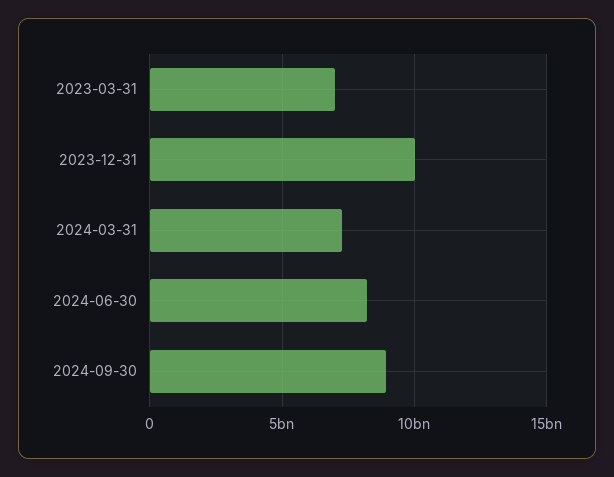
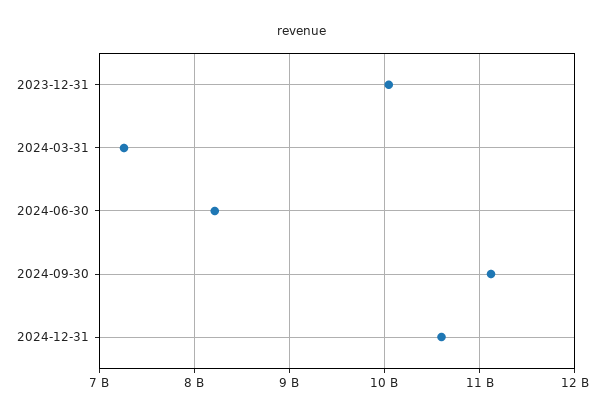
2023-03-31: 7000000000 -> none
2024-09-30: 9000000000 -> 11100000000
2024-12-31: none -> 10600000000

